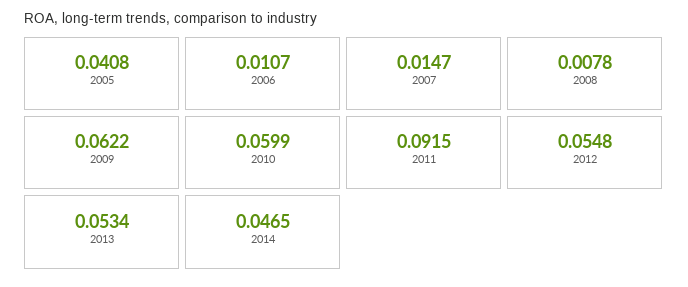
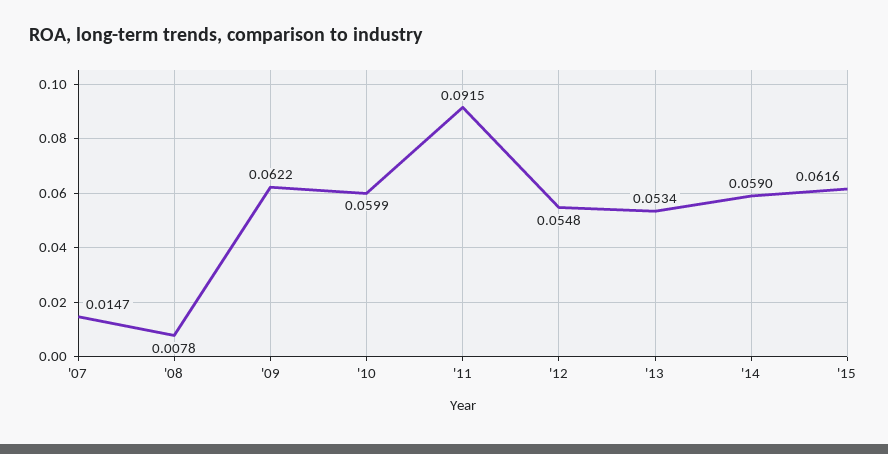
2005: 0.0408 -> none
2006: 0.0107 -> none
2014: 0.0465 -> 0.059
'15: none -> 0.0616

